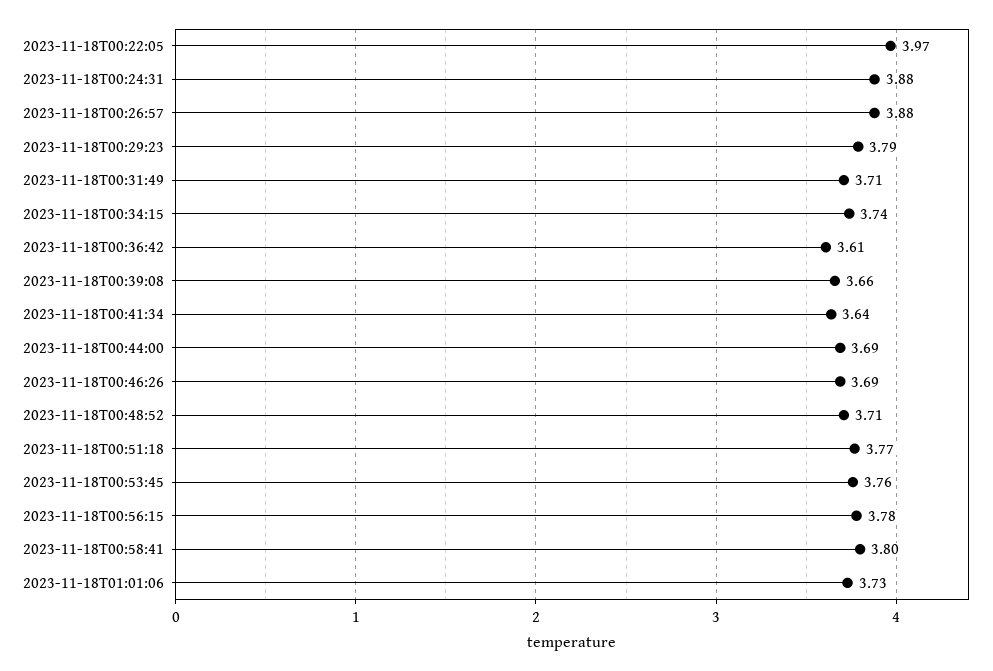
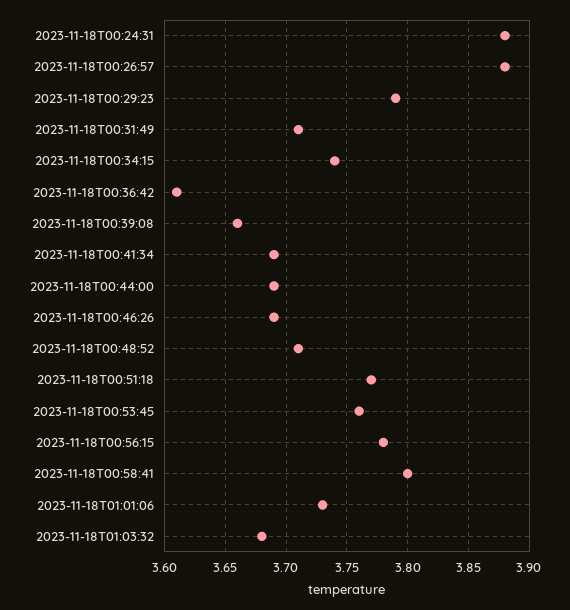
2023-11-18T00:22:05: 3.97 -> none
2023-11-18T00:41:34: 3.64 -> 3.69
2023-11-18T01:03:32: none -> 3.68

